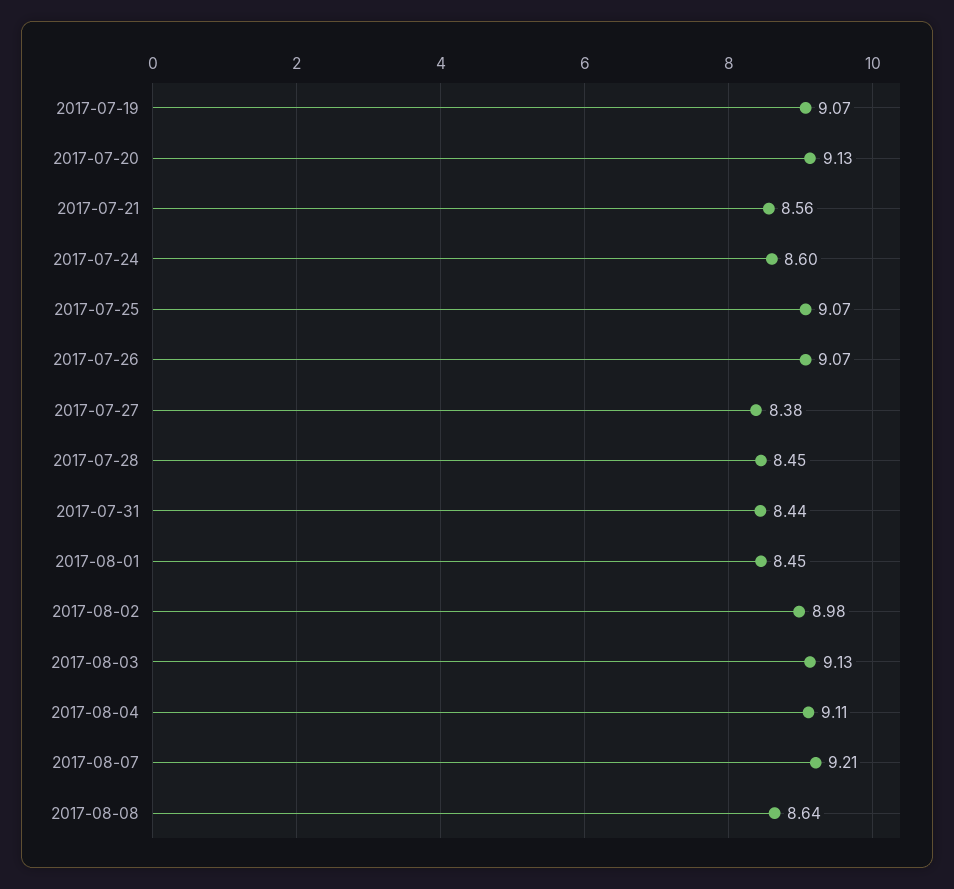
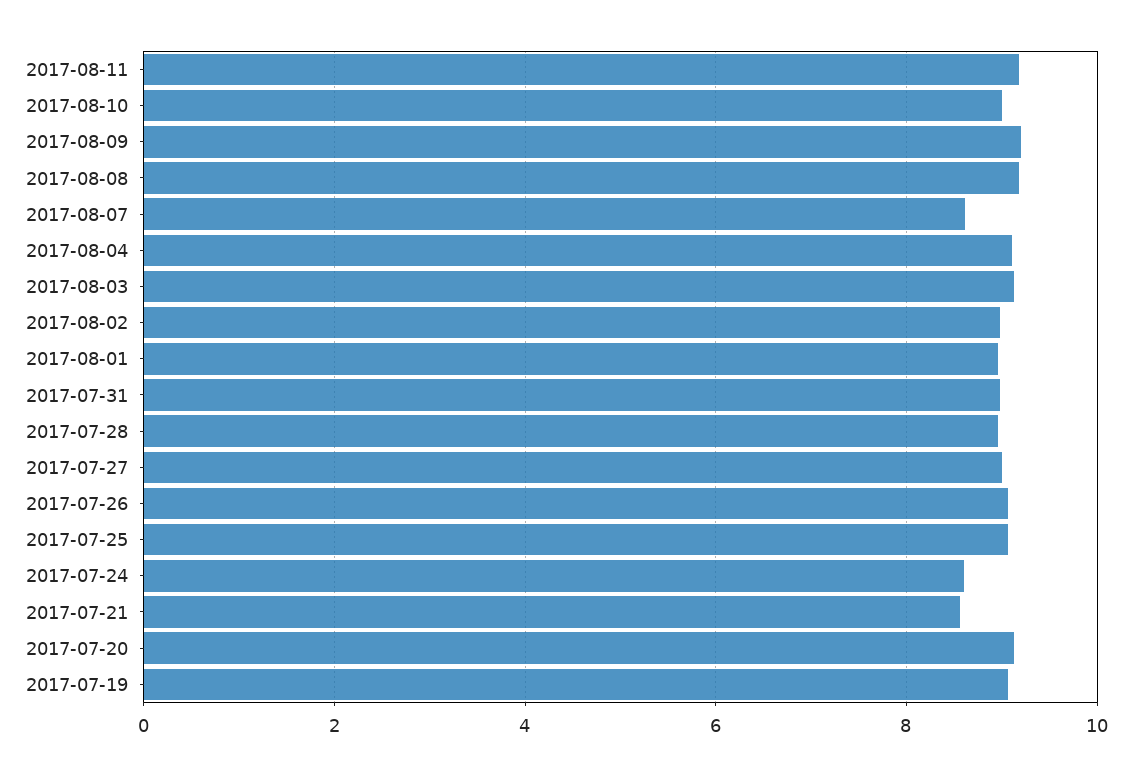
2017-07-27: 8.38 -> 9
2017-07-28: 8.45 -> 9
2017-07-31: 8.44 -> 9
2017-08-01: 8.45 -> 9
2017-08-07: 9.21 -> 8.6
2017-08-08: 8.64 -> 9.2
2017-08-11: none -> 9.2
2017-08-10: none -> 9
2017-08-09: none -> 9.2

